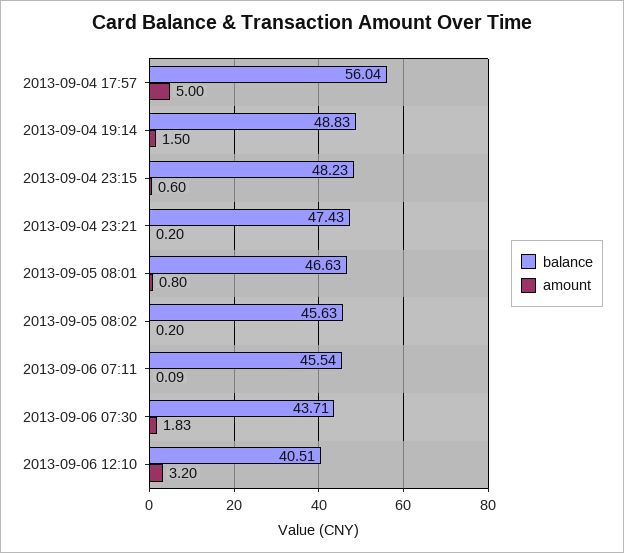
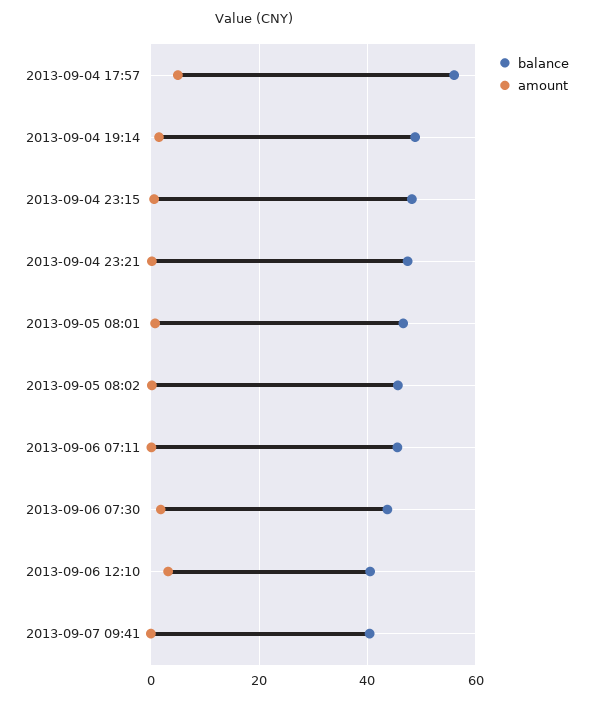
balance, 2013-09-07 09:41: none -> 40
amount, 2013-09-07 09:41: none -> 0

